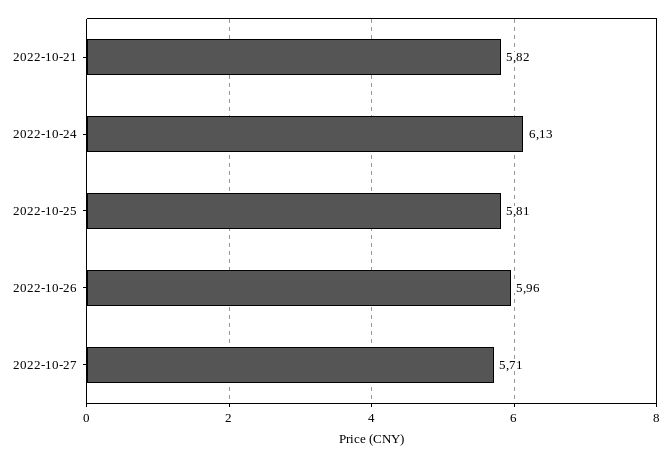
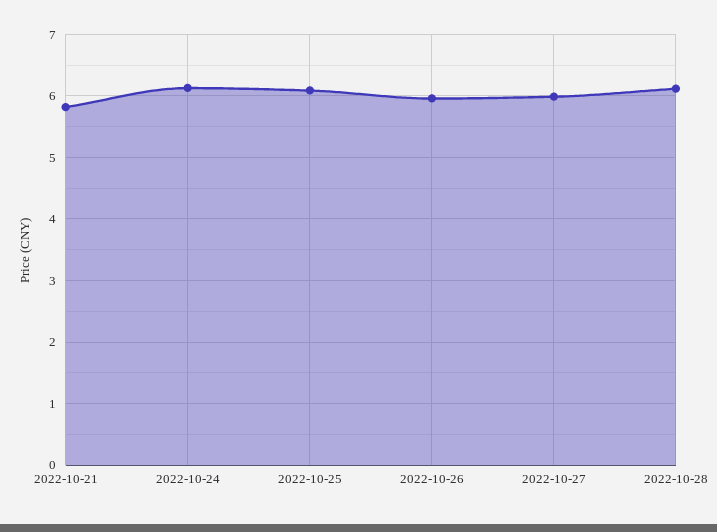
2022-10-25: 5.81 -> 6.1
2022-10-27: 5.71 -> 6
2022-10-28: none -> 6.1

